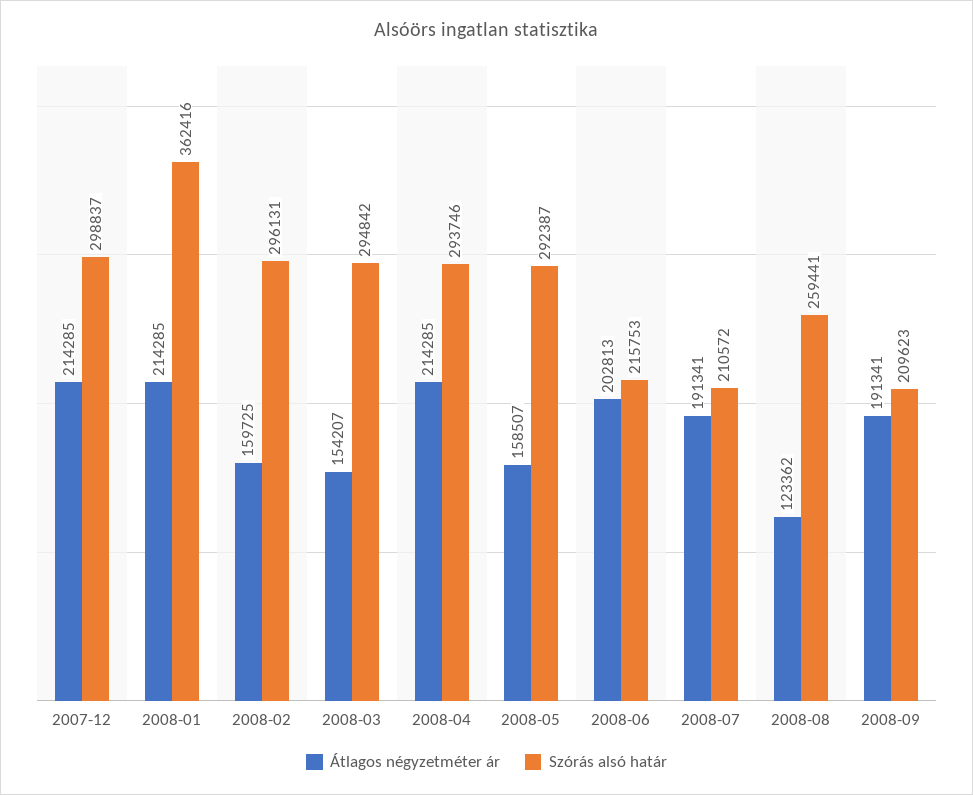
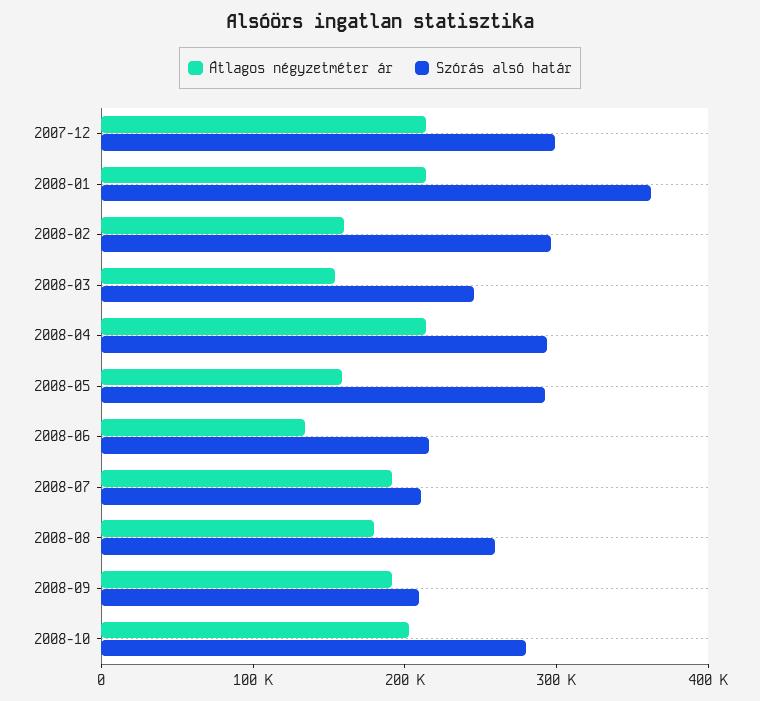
Szórás alsó határ, 2008-03: 294842 -> 240000
Átlagos négyzetméter ár, 2008-06: 202813 -> 140000
Átlagos négyzetméter ár, 2008-08: 123362 -> 180000
Átlagos négyzetméter ár, 2008-10: none -> 200000
Szórás alsó határ, 2008-10: none -> 280000

